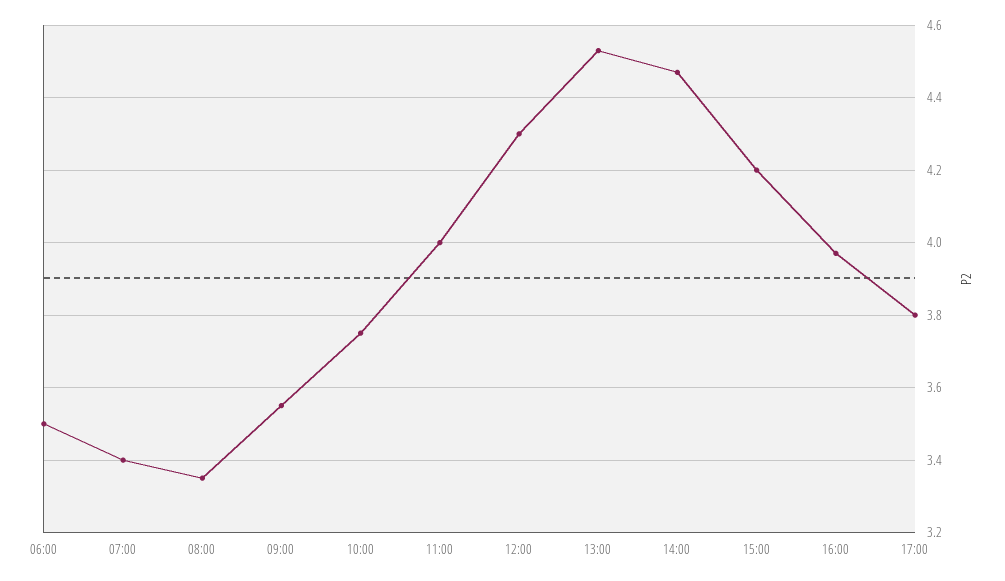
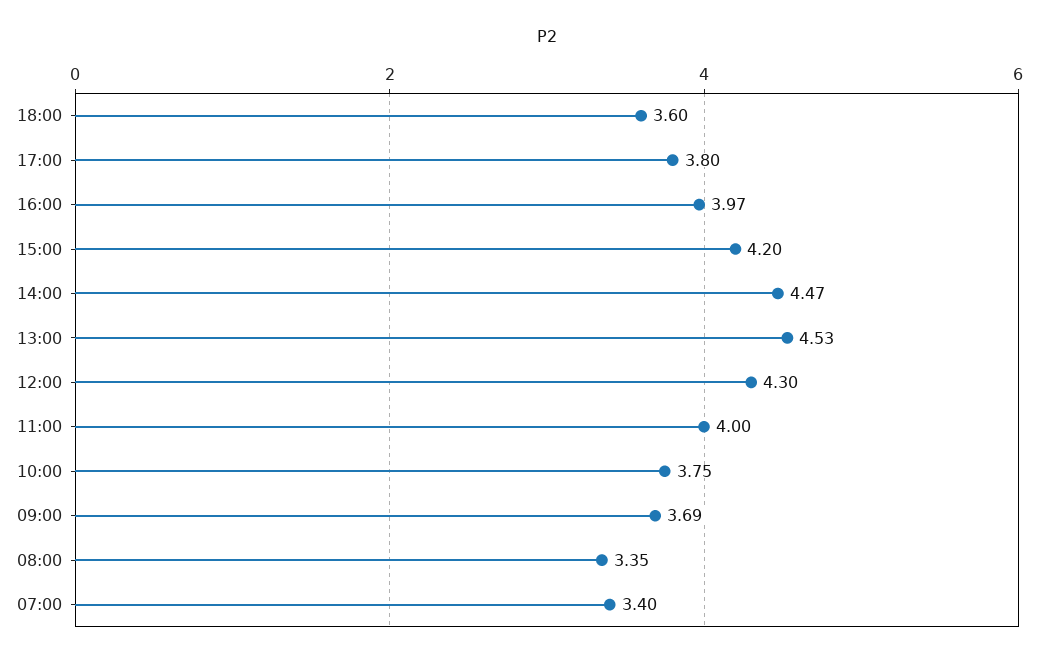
06:00: 3.5 -> none
09:00: 3.55 -> 3.69
18:00: none -> 3.6

